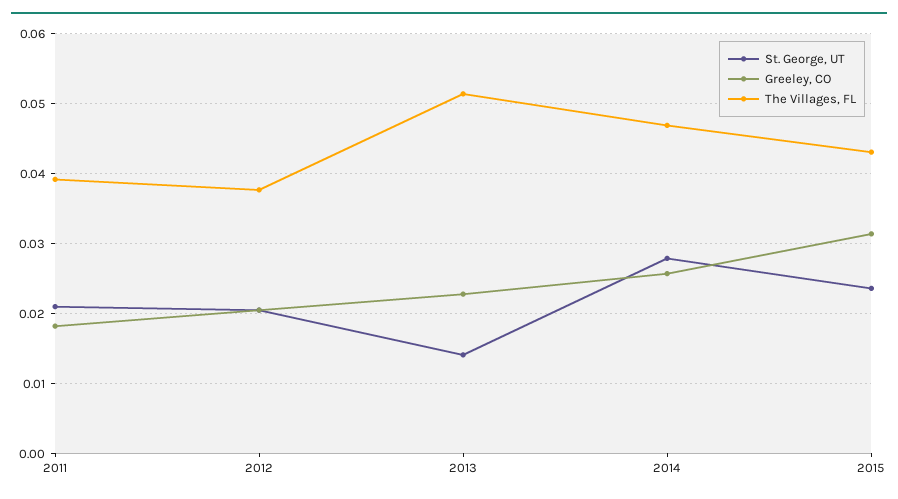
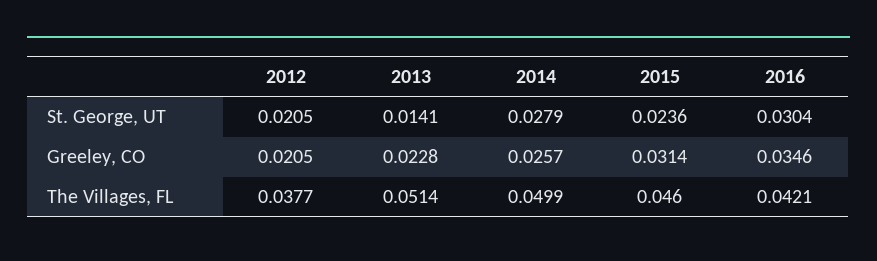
St. George, UT, 2011: 0.021 -> none
Greeley, CO, 2011: 0.018 -> none
The Villages, FL, 2011: 0.039 -> none
The Villages, FL, 2014: 0.047 -> 0.0499
The Villages, FL, 2015: 0.043 -> 0.046
St. George, UT, 2016: none -> 0.0304
Greeley, CO, 2016: none -> 0.0346
The Villages, FL, 2016: none -> 0.0421

